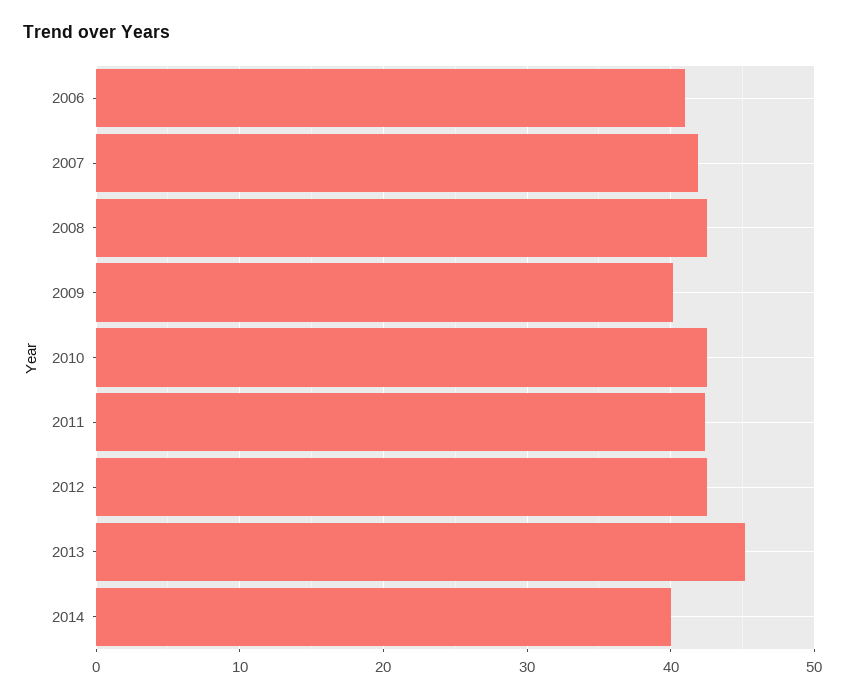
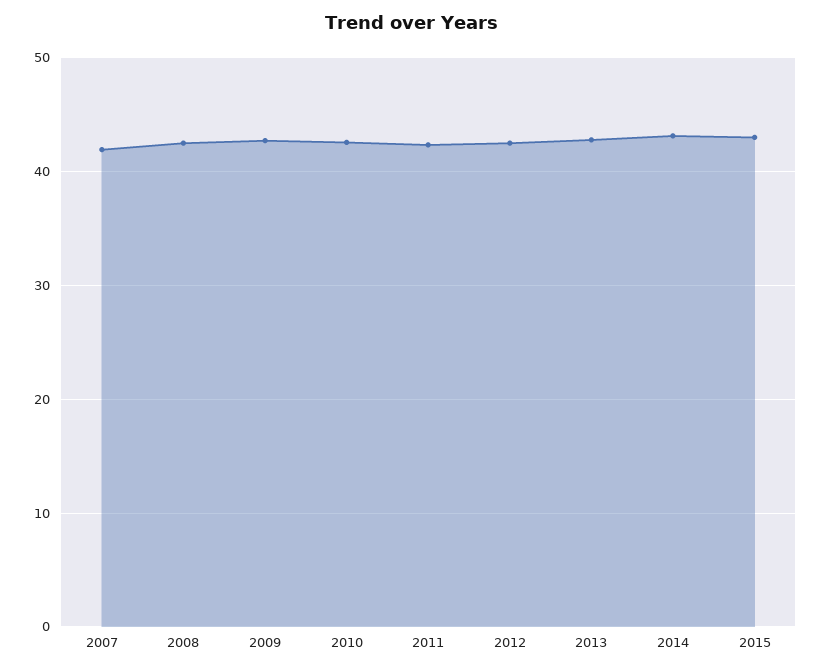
2006: 41 -> none
2009: 40 -> 43
2013: 45 -> 43
2014: 40 -> 43
2015: none -> 43

